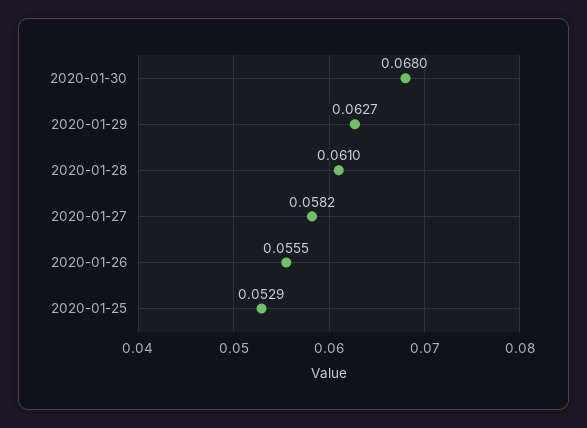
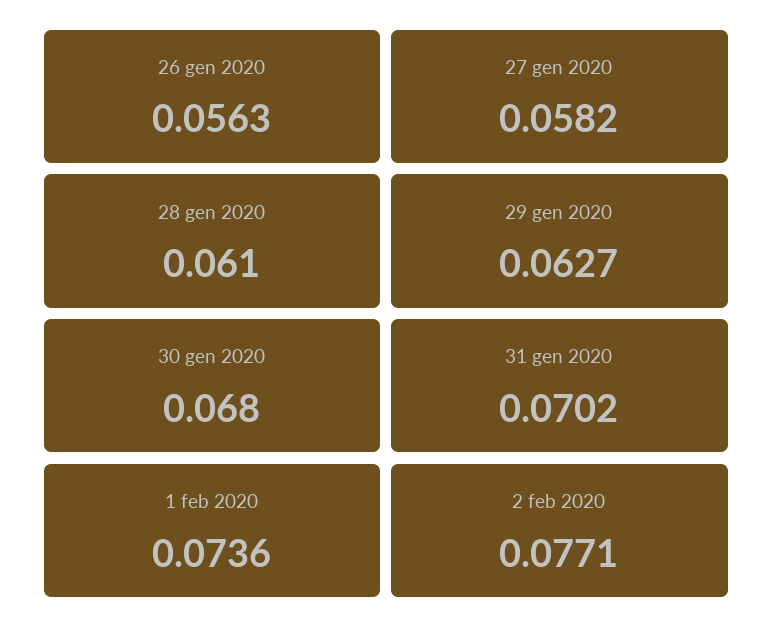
2020-01-26: 0.0555 -> 0.0563
2020-01-25: 0.0529 -> none
31 gen 2020: none -> 0.0702
1 feb 2020: none -> 0.0736
2 feb 2020: none -> 0.0771

